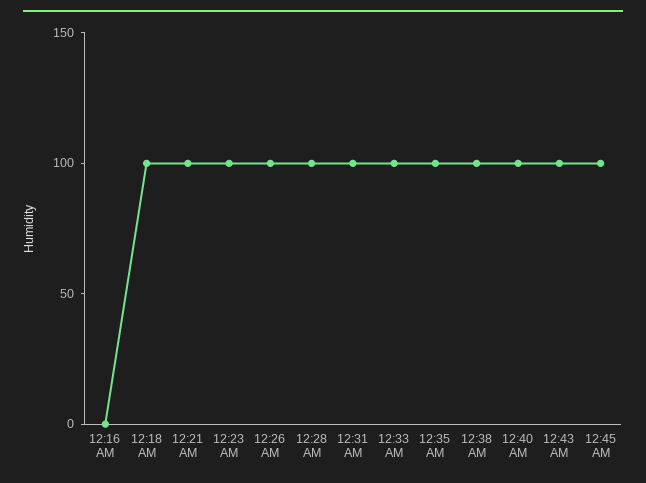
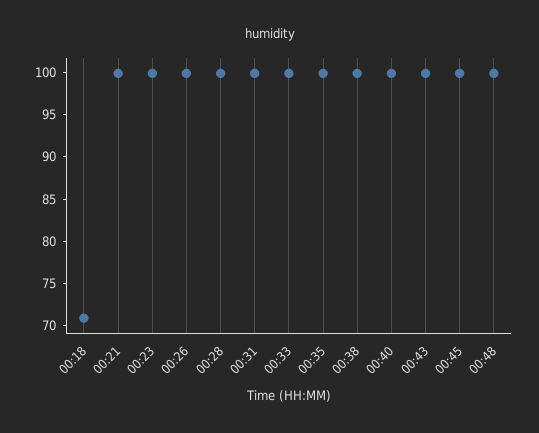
12:16 AM: 0 -> none
12:18 AM: 100 -> 71
00:48: none -> 100

